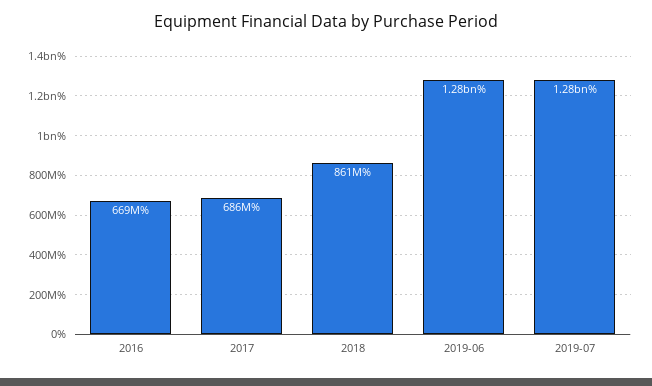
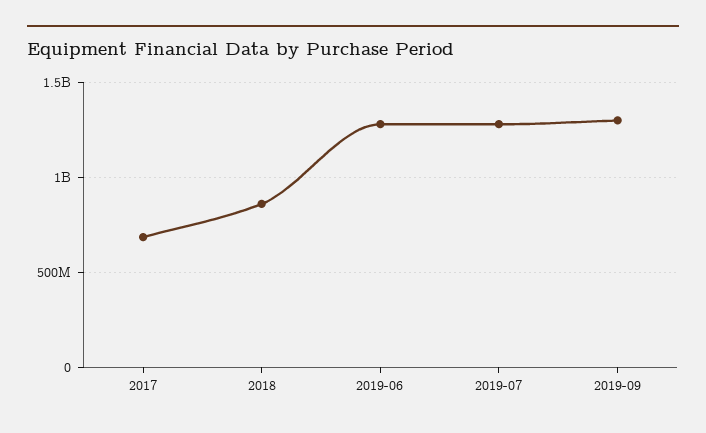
2016: 669000000 -> none
2019-09: none -> 1300000000

